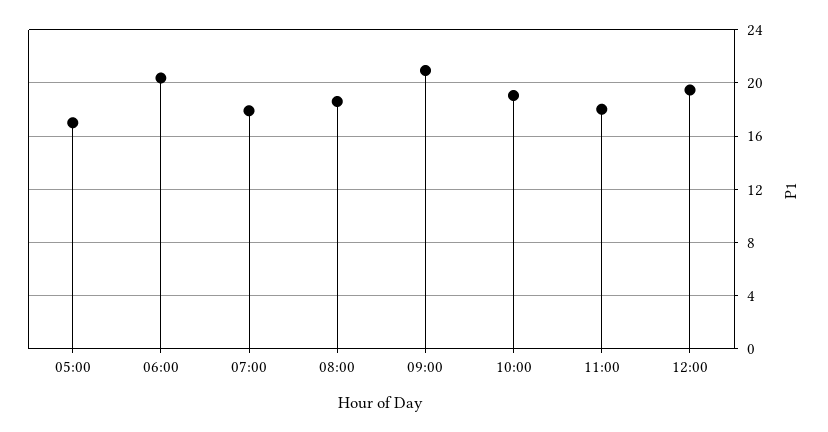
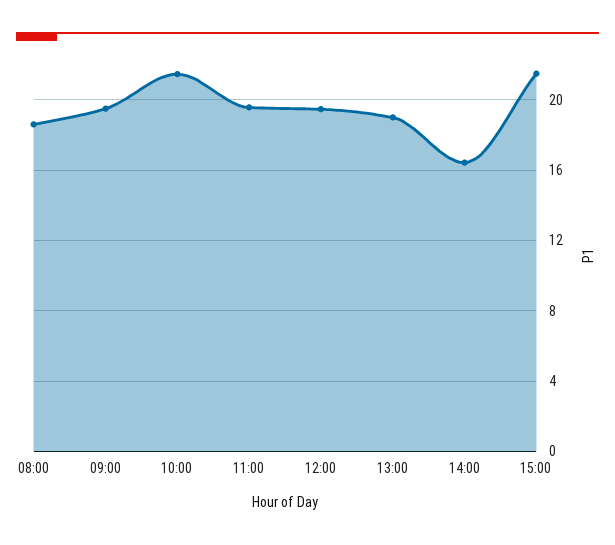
05:00: 17 -> none
06:00: 20.5 -> none
07:00: 18 -> none
09:00: 21 -> 19.5
10:00: 19 -> 21.5
11:00: 18 -> 19.5
13:00: none -> 19
14:00: none -> 16.5
15:00: none -> 21.5

